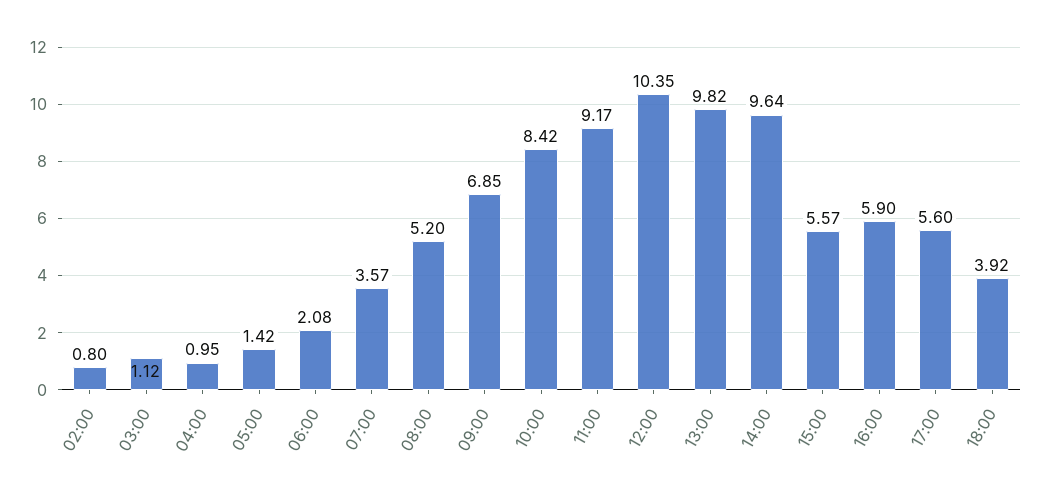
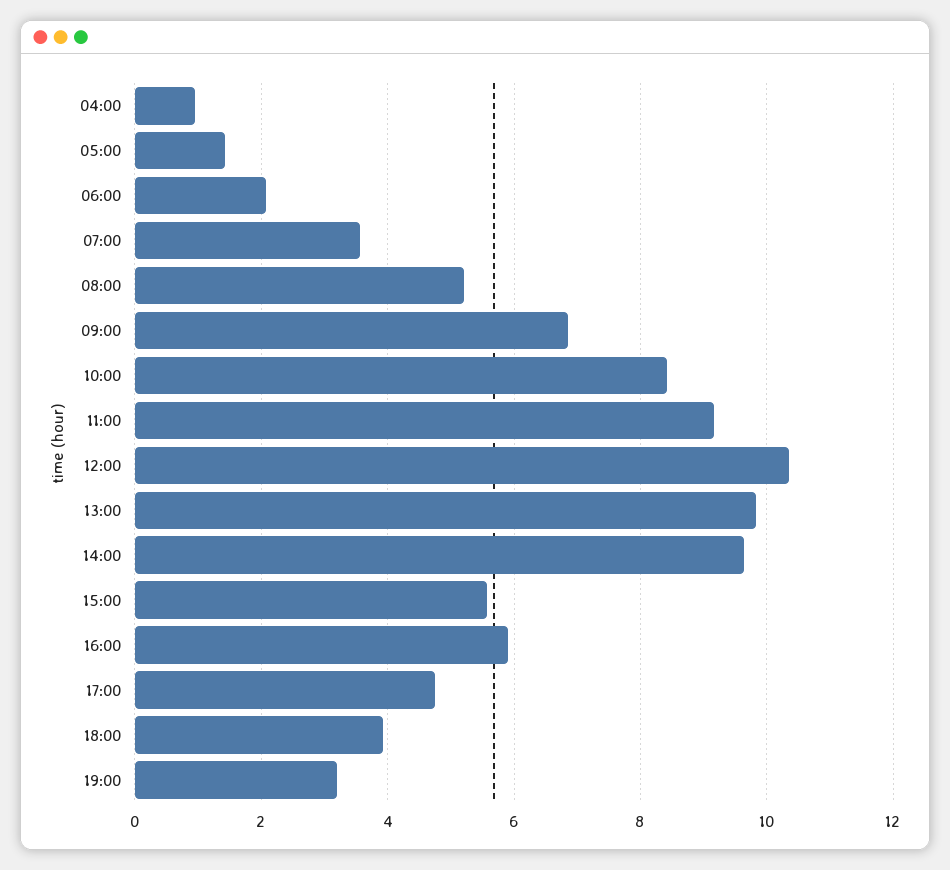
02:00: 0.8 -> none
03:00: 1.12 -> none
17:00: 5.6 -> 4.8
19:00: none -> 3.2

